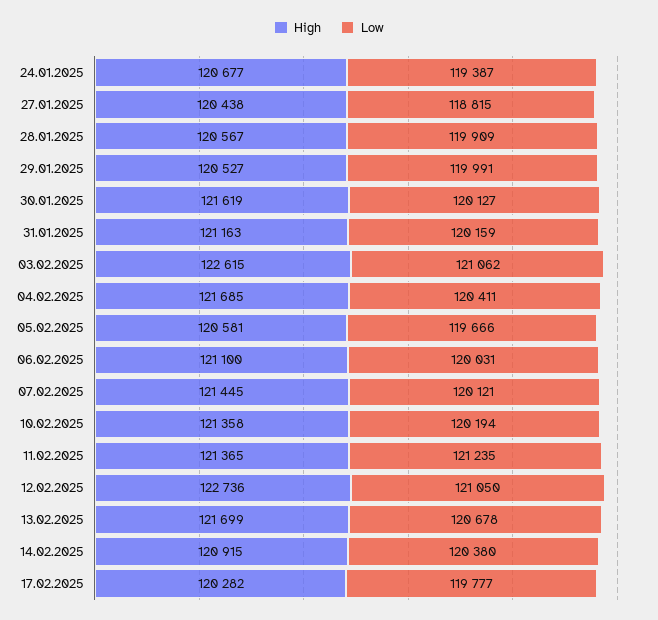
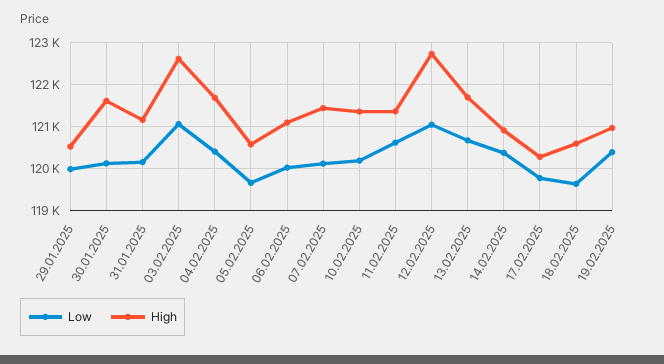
High, 24.01.2025: 120677 -> none
Low, 24.01.2025: 119387 -> none
High, 27.01.2025: 120438 -> none
Low, 27.01.2025: 118815 -> none
High, 28.01.2025: 120567 -> none
Low, 28.01.2025: 119909 -> none
Low, 11.02.2025: 121235 -> 120600
Low, 18.02.2025: none -> 119600
High, 18.02.2025: none -> 120600
Low, 19.02.2025: none -> 120400
High, 19.02.2025: none -> 121000

